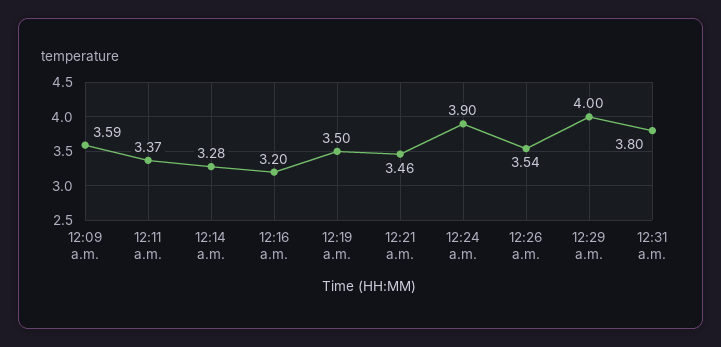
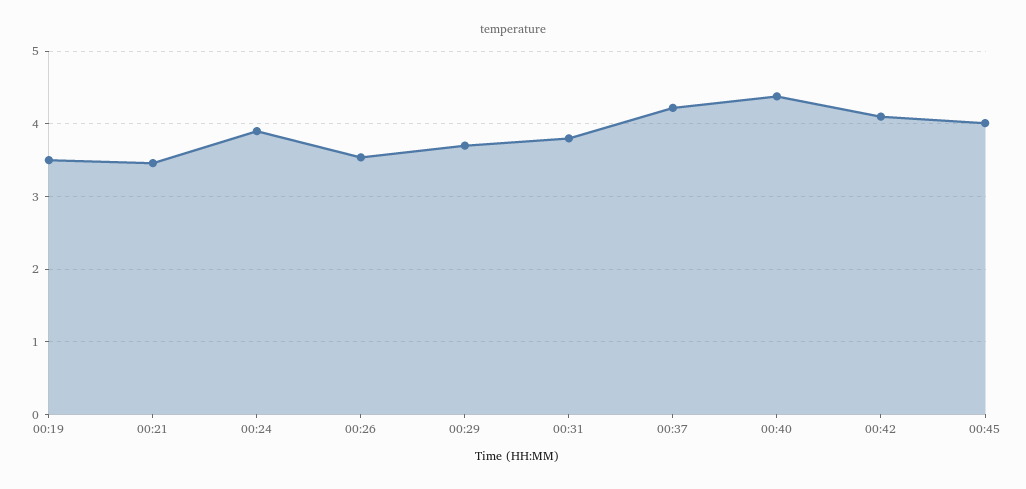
12:09 a.m.: 3.59 -> none
12:11 a.m.: 3.37 -> none
12:14 a.m.: 3.28 -> none
12:16 a.m.: 3.2 -> none
12:29 a.m.: 4 -> 3.7
00:37: none -> 4.2
00:40: none -> 4.4
00:42: none -> 4.1
00:45: none -> 4

